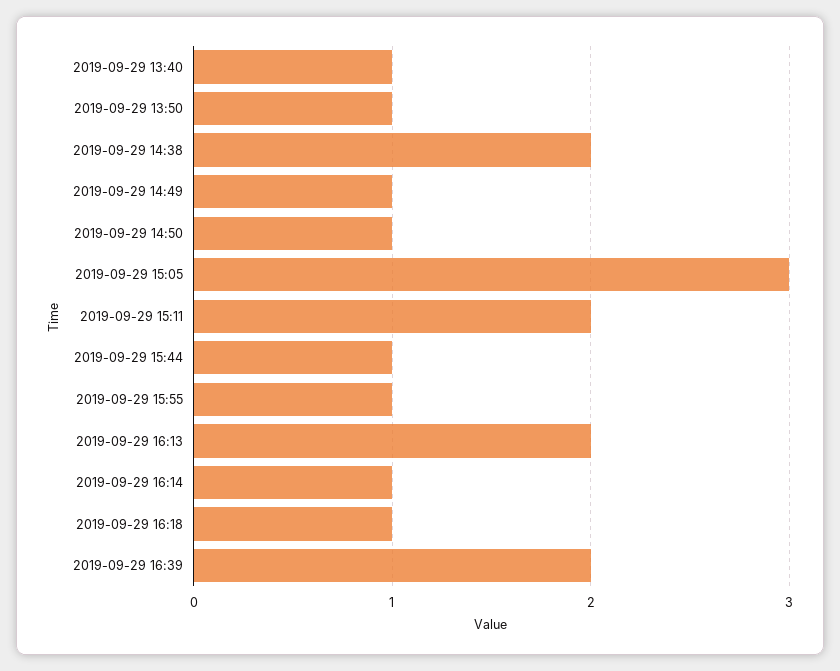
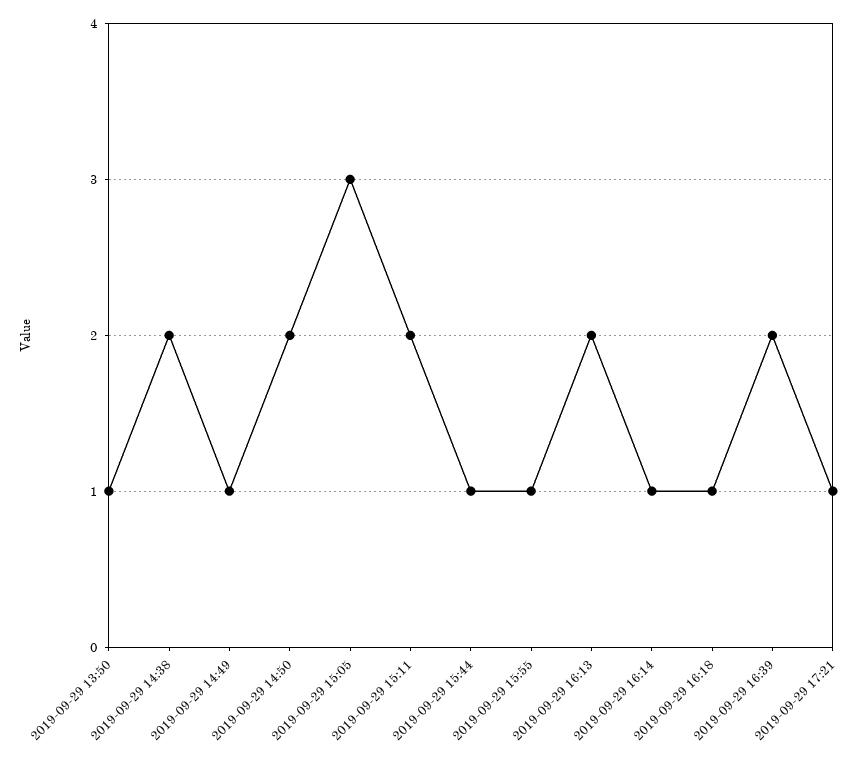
2019-09-29 13:40: 1 -> none
2019-09-29 14:50: 1 -> 2
2019-09-29 17:21: none -> 1

